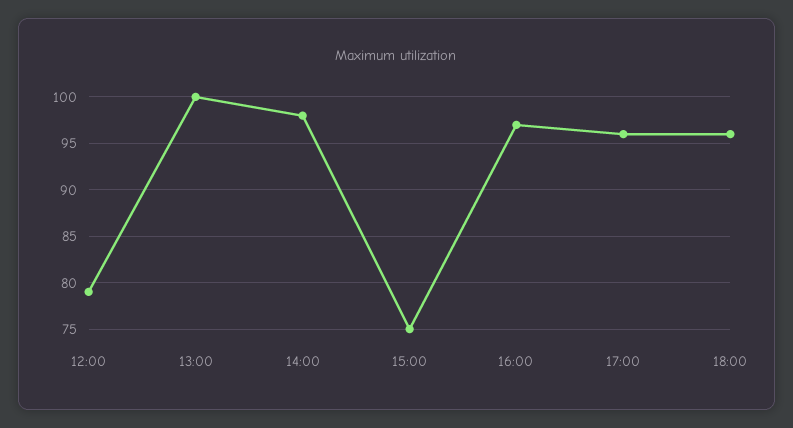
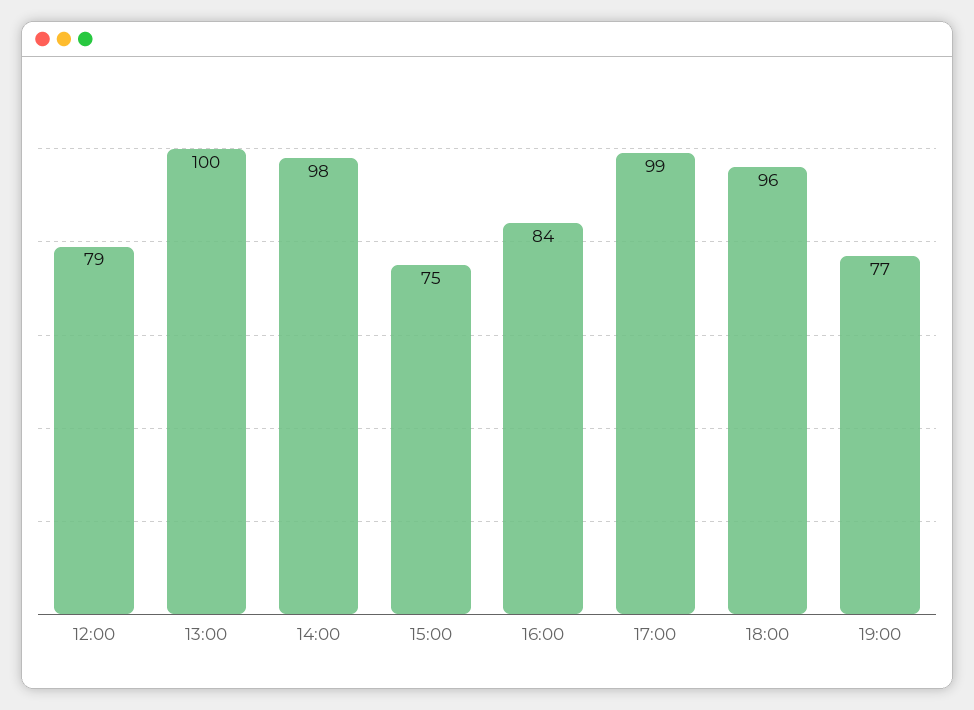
16:00: 97 -> 84
17:00: 96 -> 99
19:00: none -> 77

